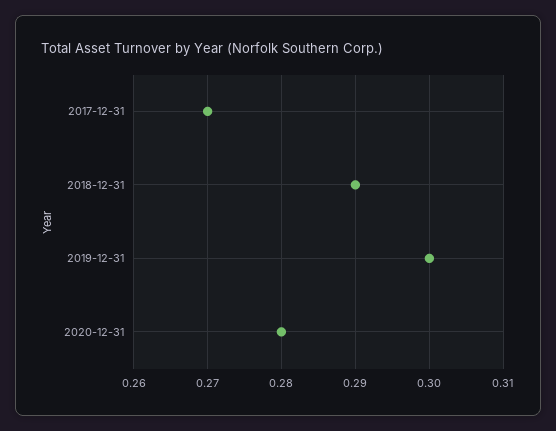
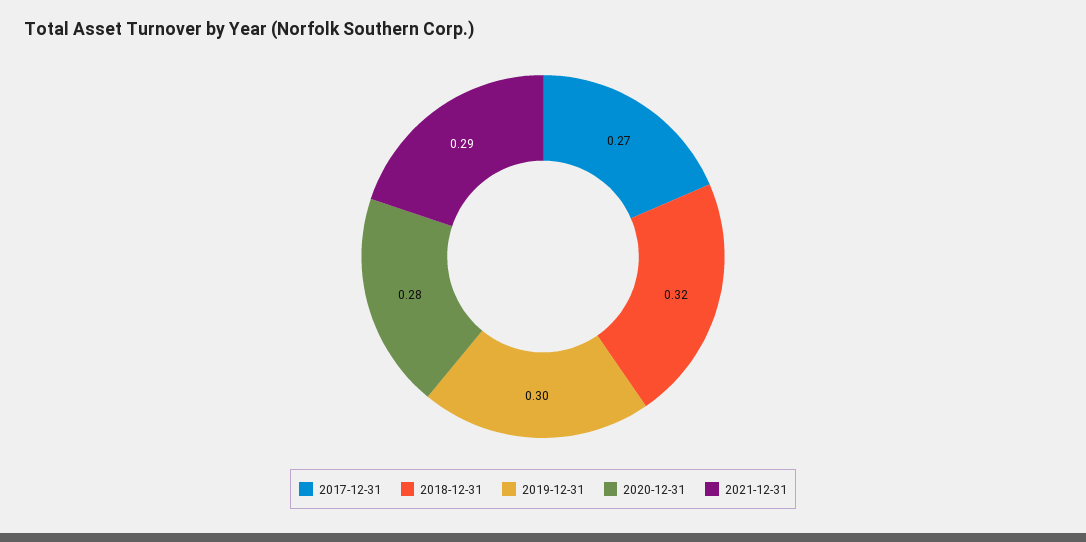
2018-12-31: 0.29 -> 0.32
2021-12-31: none -> 0.29

